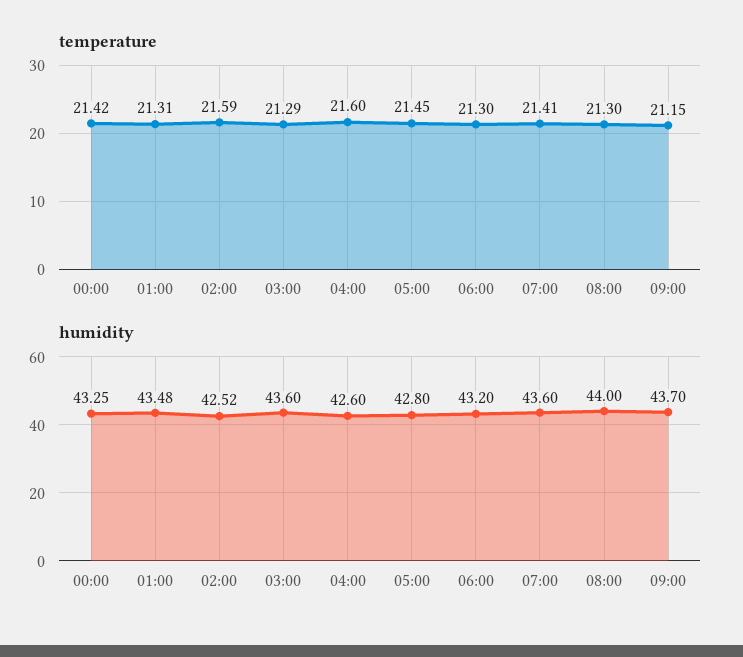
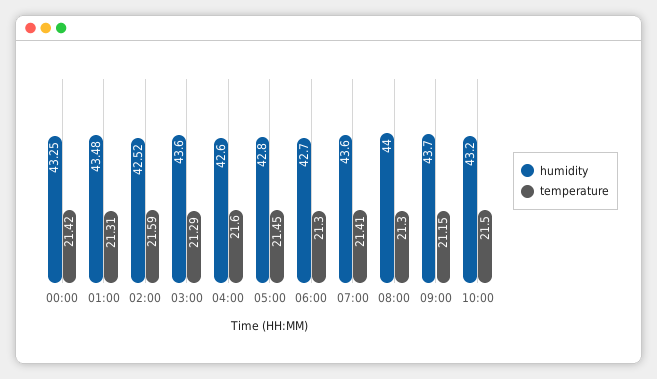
humidity, 06:00: 43.2 -> 42.7
humidity, 10:00: none -> 43.2
temperature, 10:00: none -> 21.5

